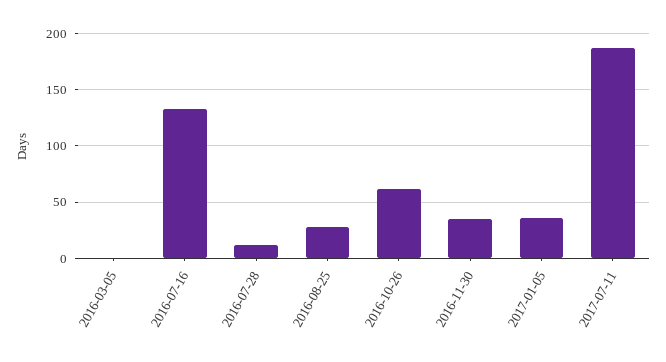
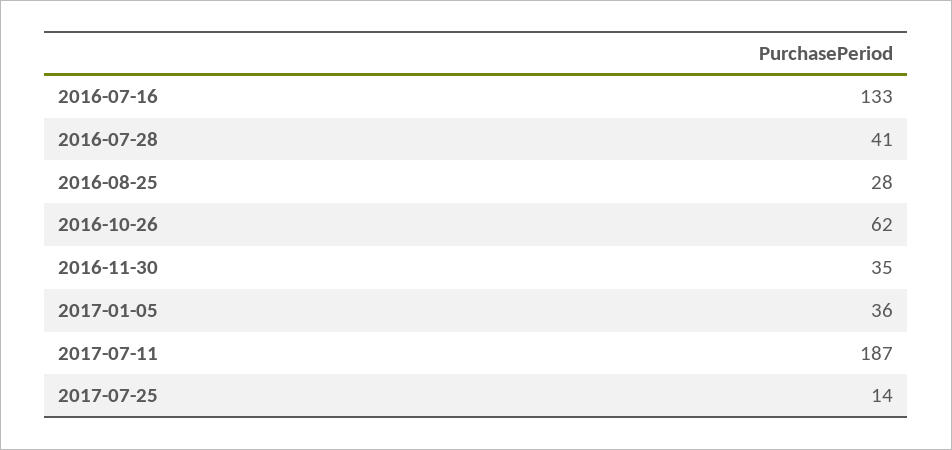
2016-03-05: 0 -> none
2016-07-28: 10 -> 41
2017-07-25: none -> 14

